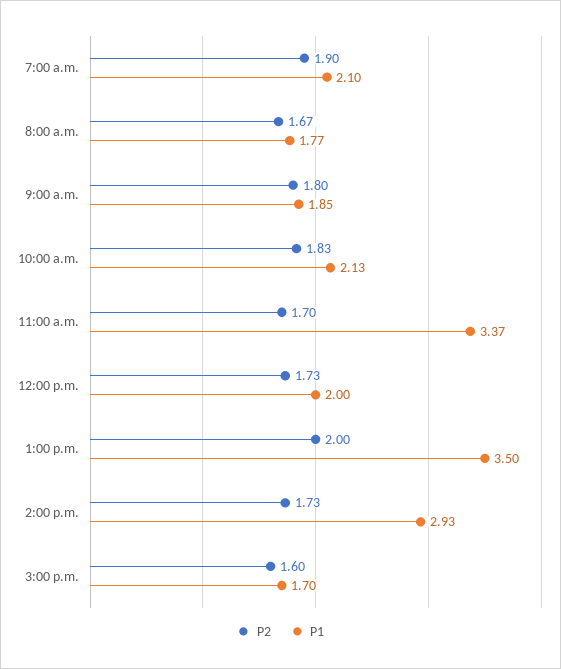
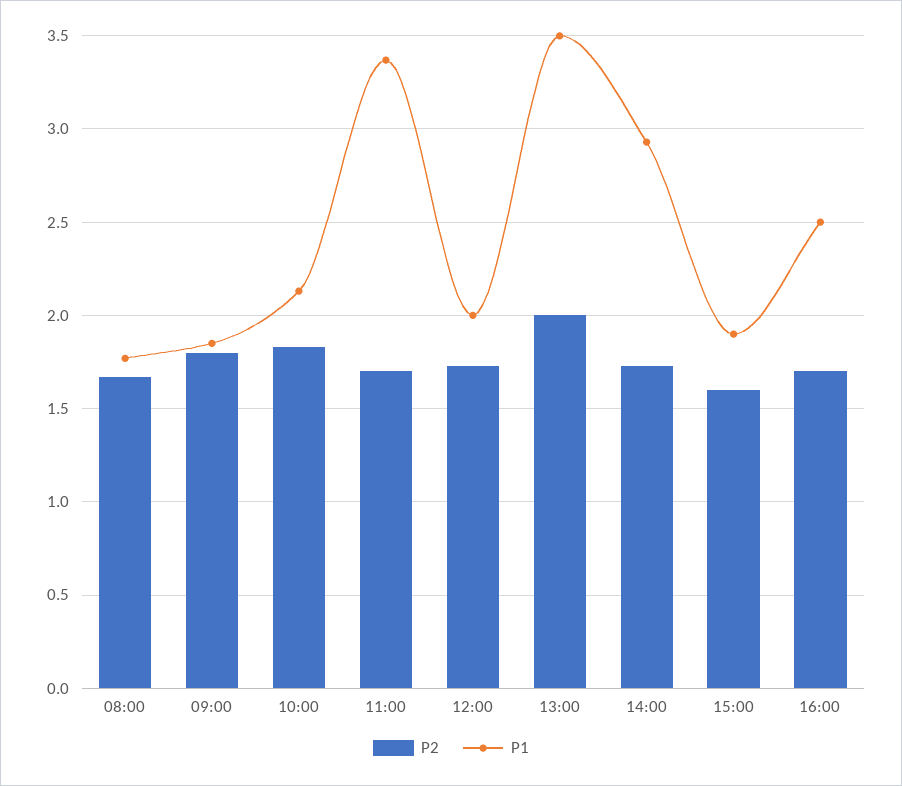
P2, 7:00 a.m.: 1.9 -> none
P1, 7:00 a.m.: 2.1 -> none
P1, 3:00 p.m.: 1.7 -> 1.9
P2, 16:00: none -> 1.7
P1, 16:00: none -> 2.5

